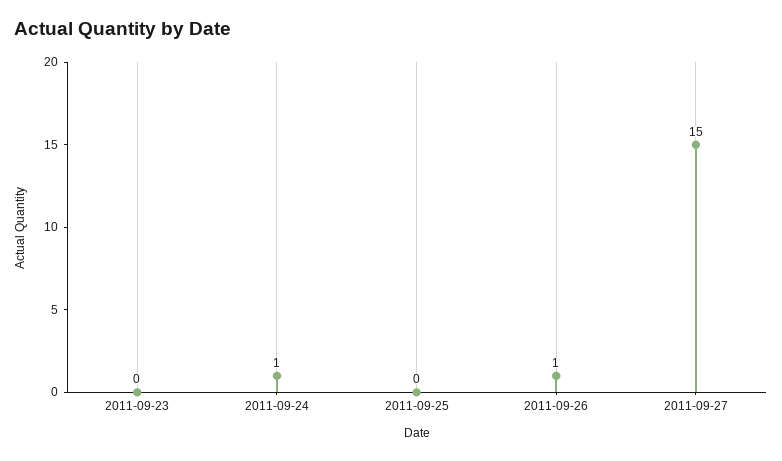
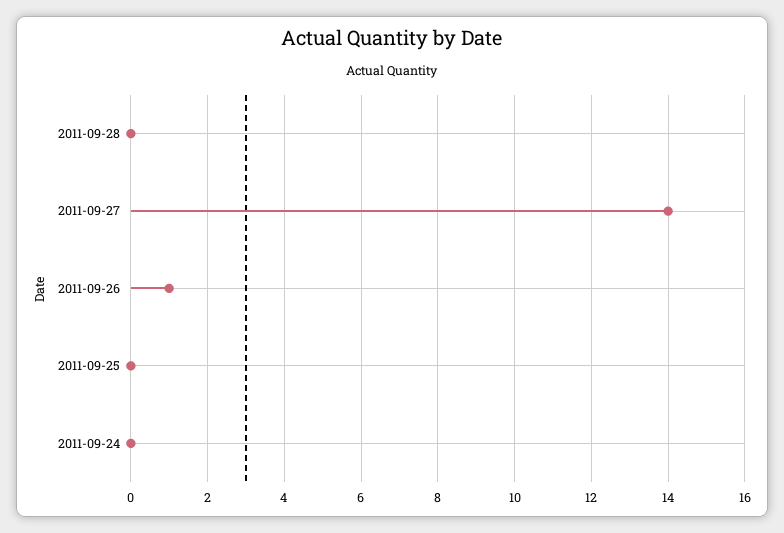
2011-09-23: 0 -> none
2011-09-24: 1 -> 0
2011-09-27: 15 -> 14
2011-09-28: none -> 0

